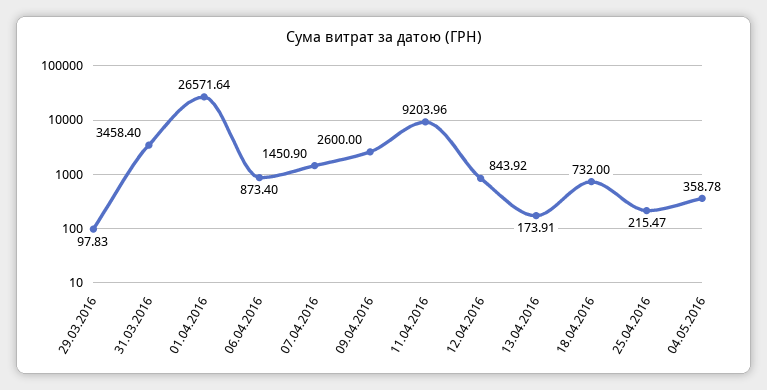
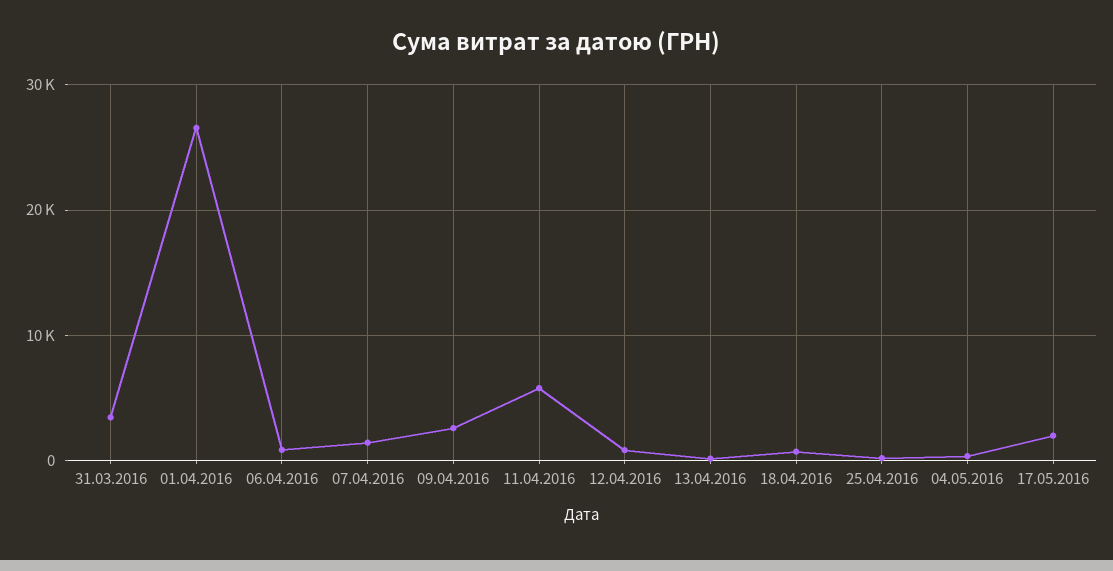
29.03.2016: 97.83 -> none
11.04.2016: 9203.96 -> 6000
17.05.2016: none -> 2000

